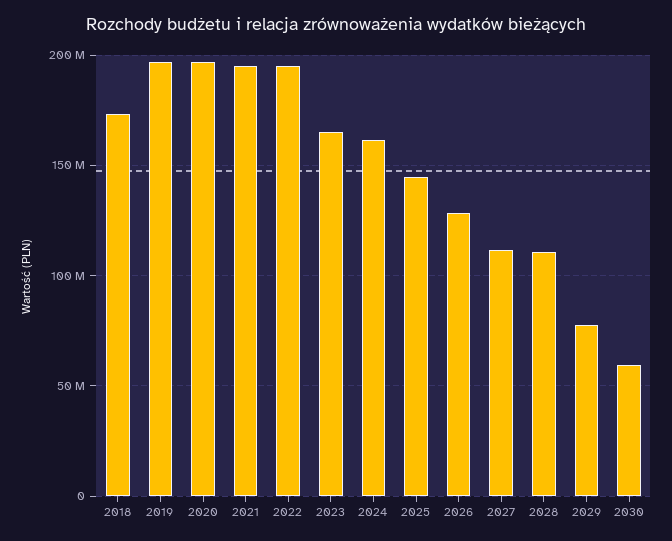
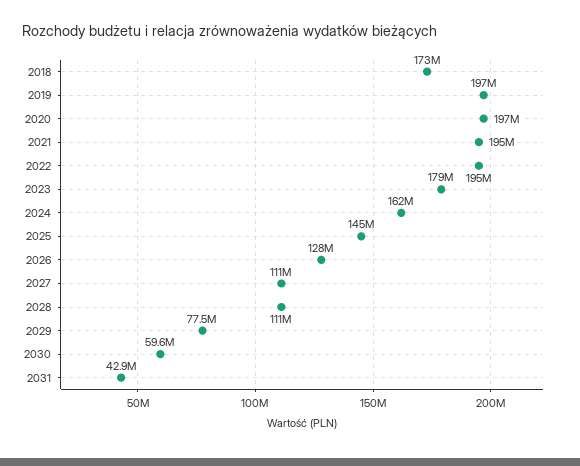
2023: 165000000 -> 179000000
2031: none -> 42900000

